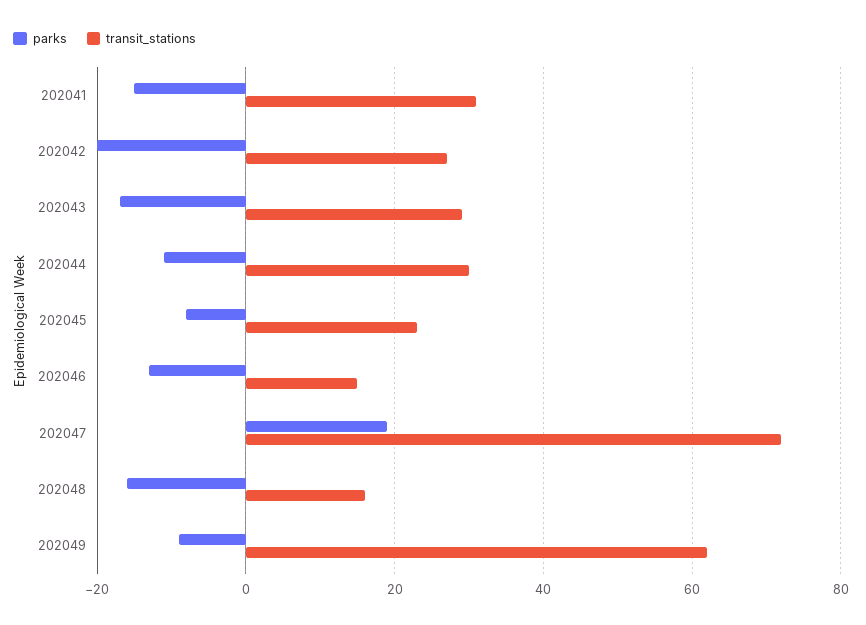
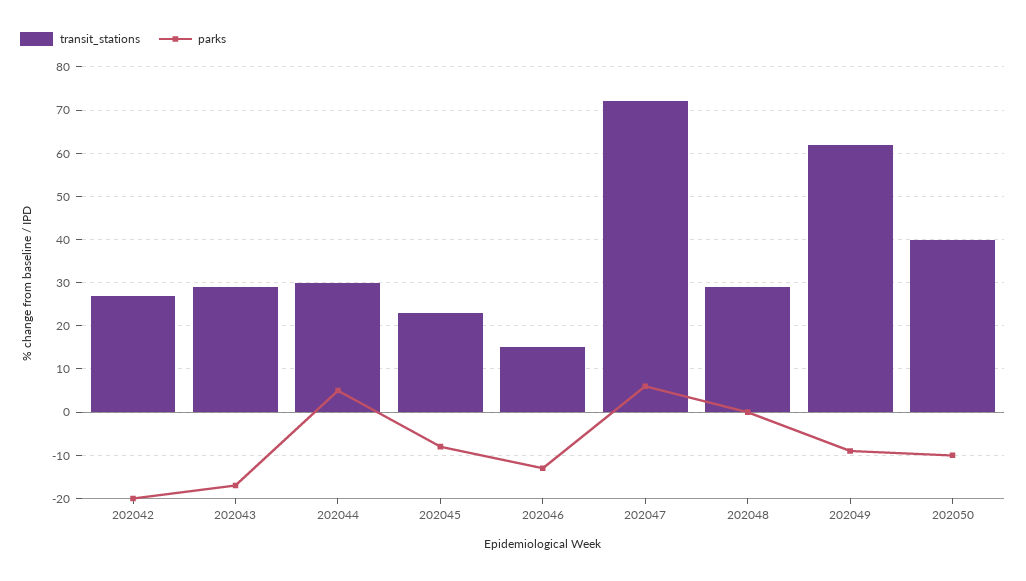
parks, 202041: -15 -> none
transit_stations, 202041: 30 -> none
parks, 202044: -10 -> 5
parks, 202047: 20 -> 5
parks, 202048: -15 -> 0
transit_stations, 202048: 15 -> 30
transit_stations, 202050: none -> 40
parks, 202050: none -> -10

